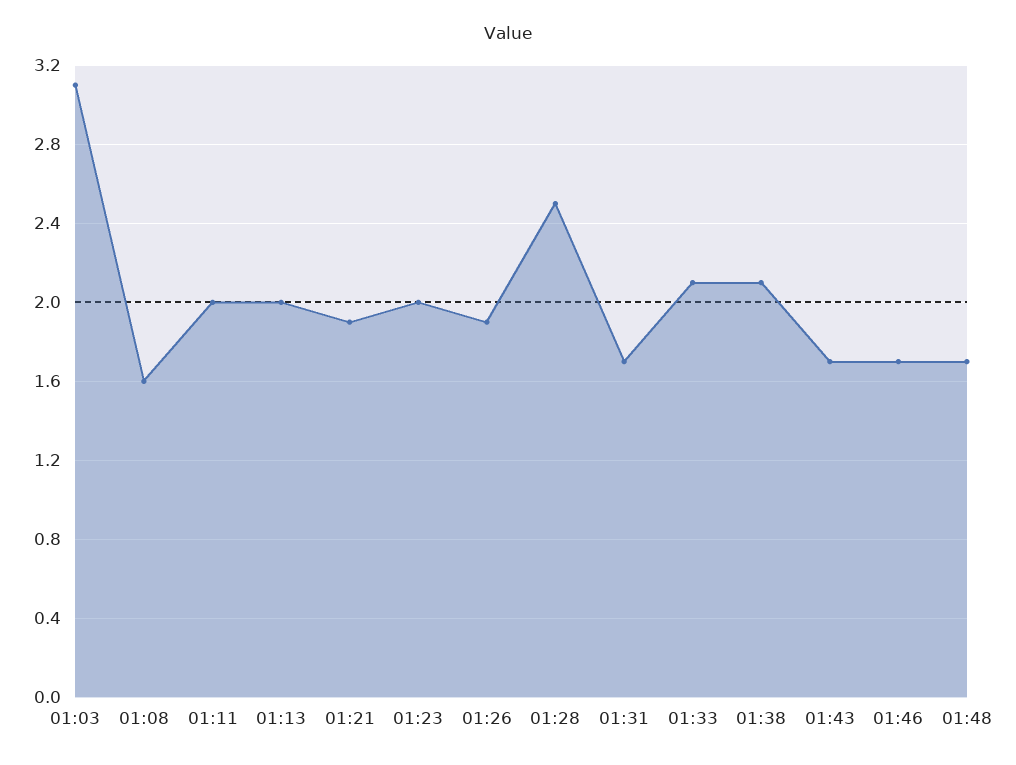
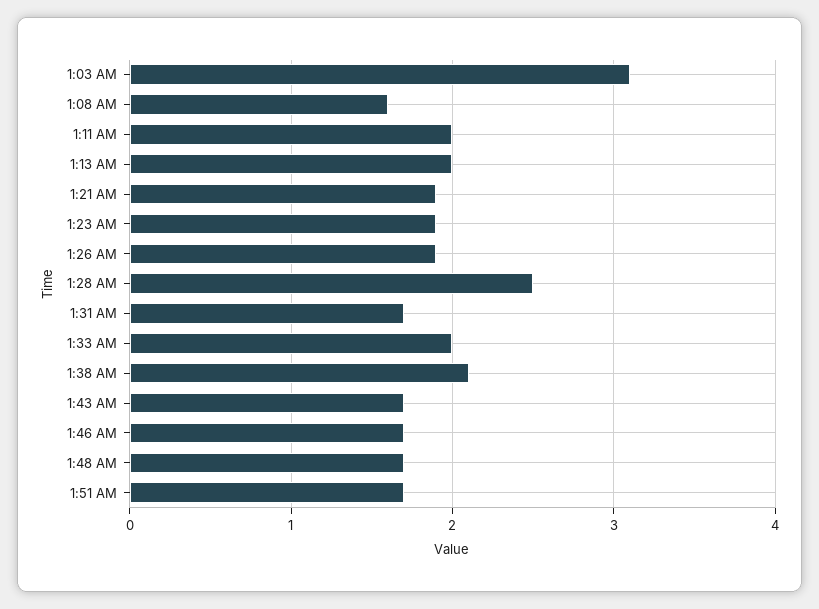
01:23: 2 -> 1.9
01:33: 2.1 -> 2
1:51 AM: none -> 1.7

